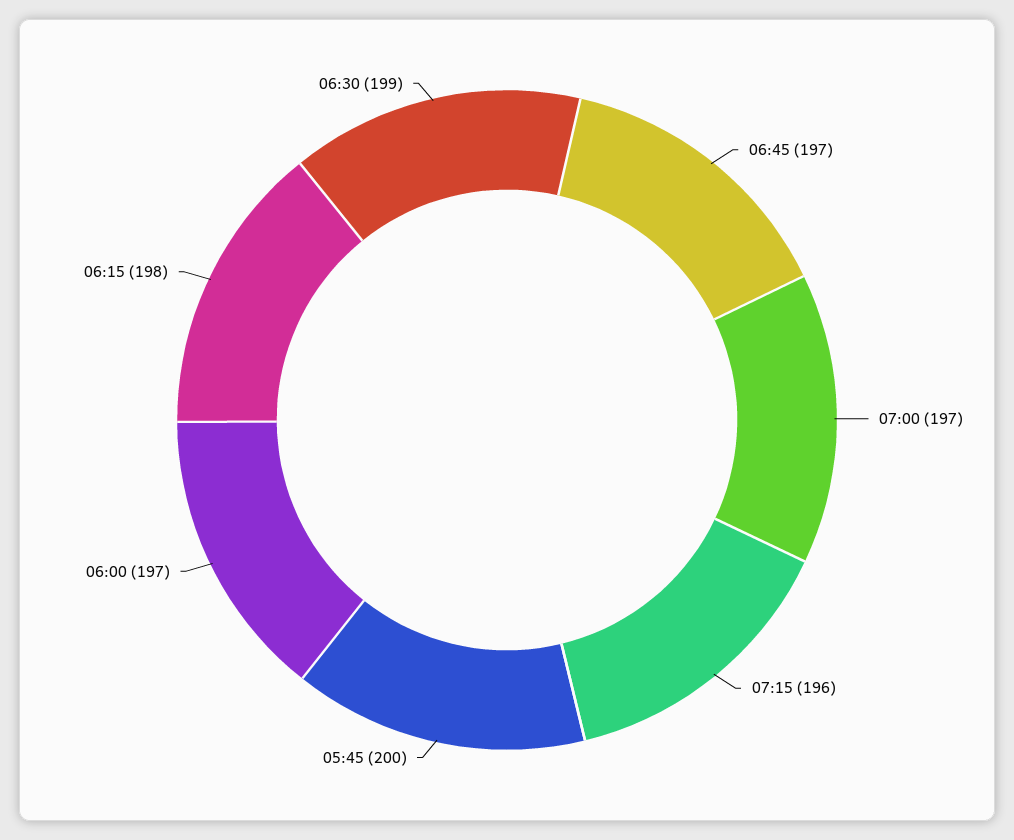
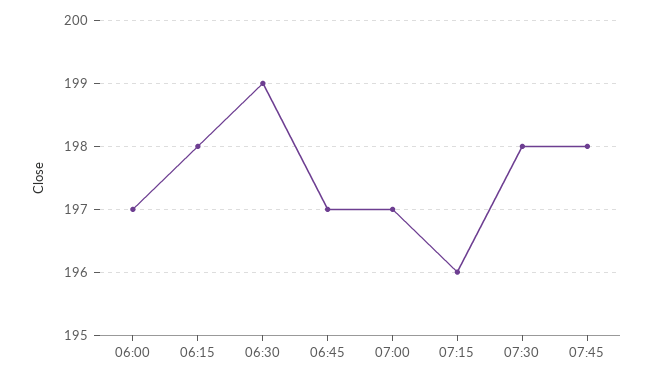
05:45: 200 -> none
07:30: none -> 198
07:45: none -> 198

